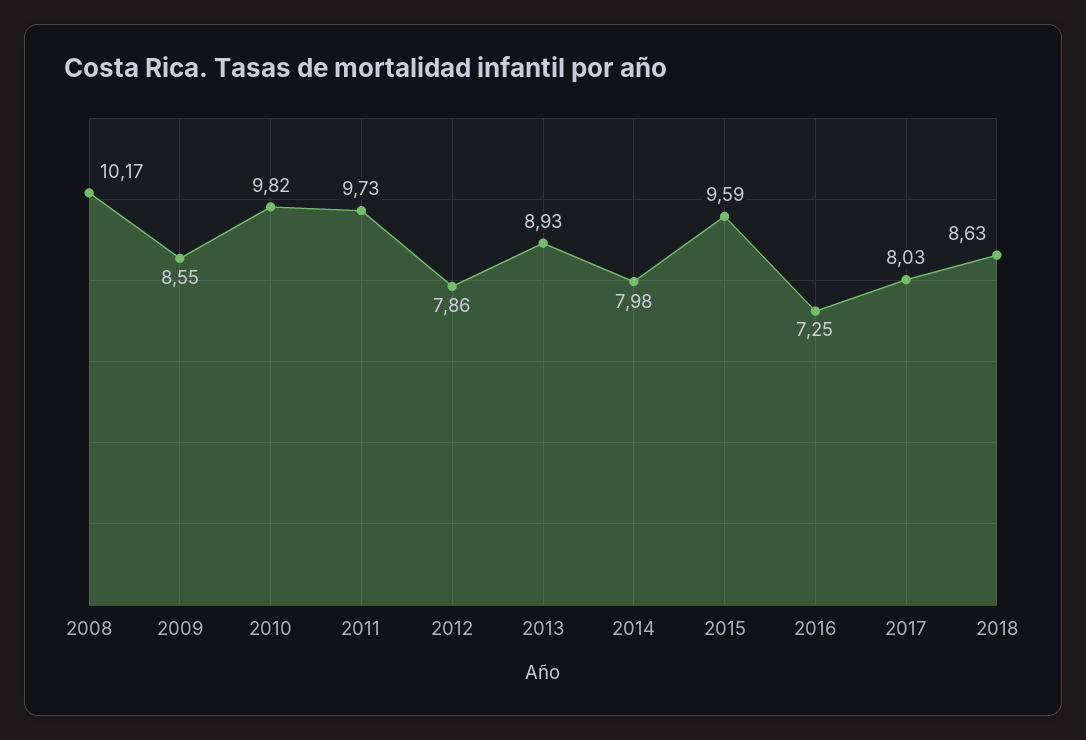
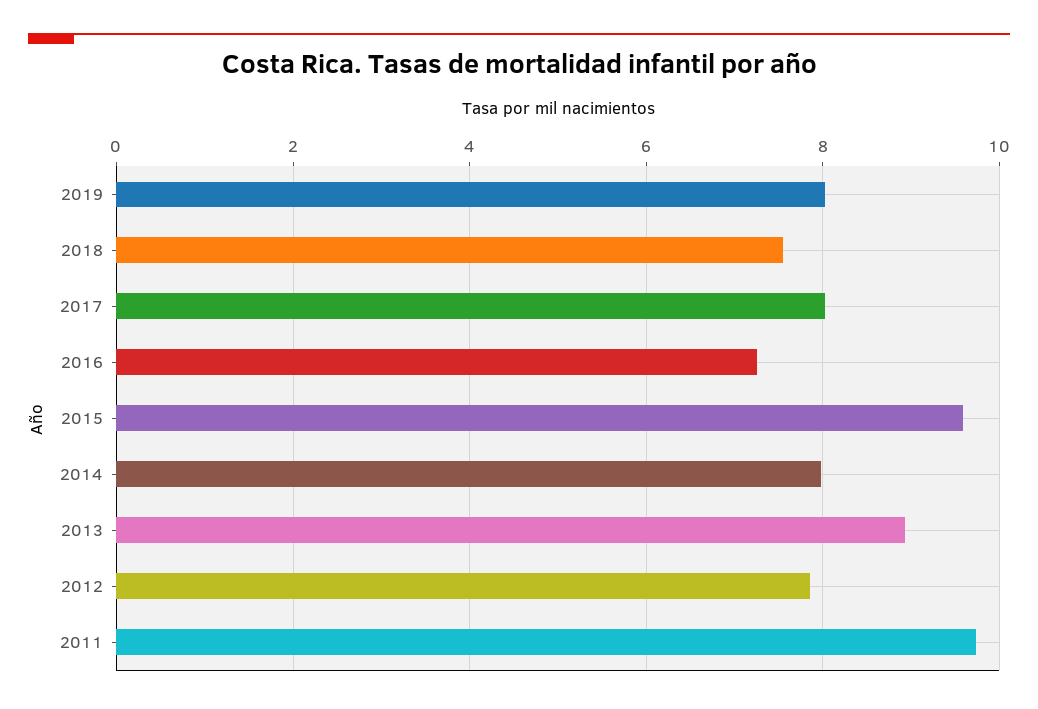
2008: 10.17 -> none
2009: 8.55 -> none
2010: 9.82 -> none
2018: 8.63 -> 7.6
2019: none -> 8

